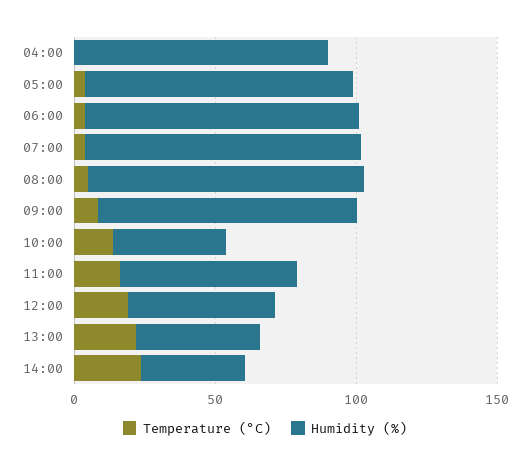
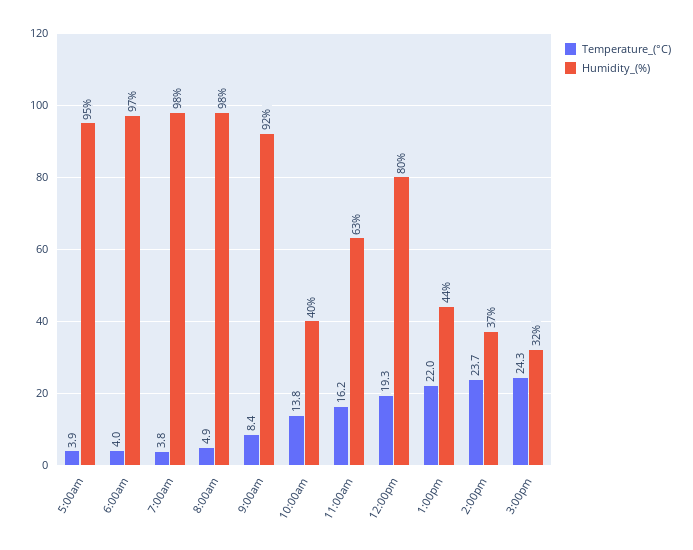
Temperature (°C), 04:00: 0 -> none
Humidity (%), 04:00: 90 -> none
Humidity (%), 12:00: 50 -> 80
Temperature (°C), 3:00pm: none -> 24.3
Humidity (%), 3:00pm: none -> 32

